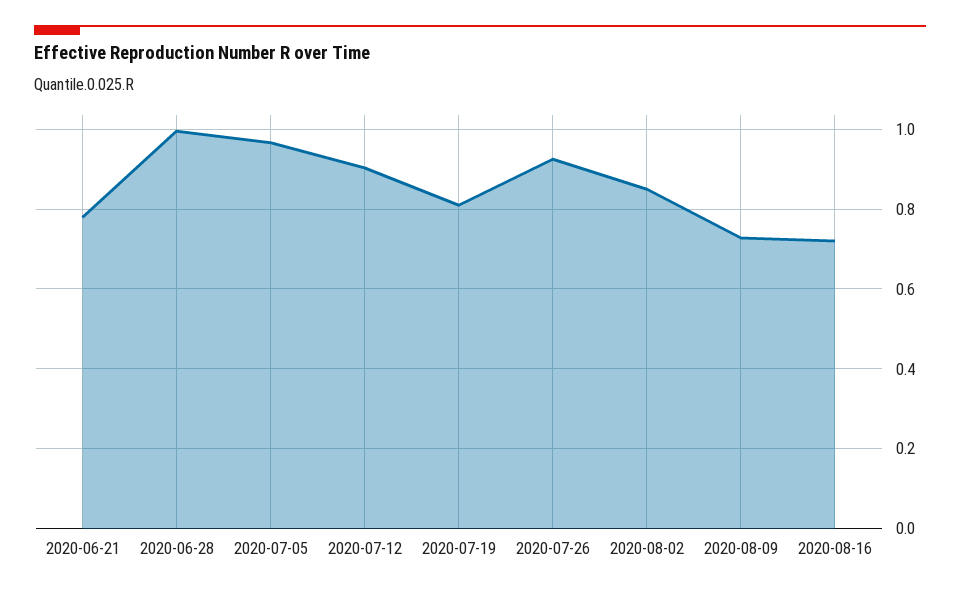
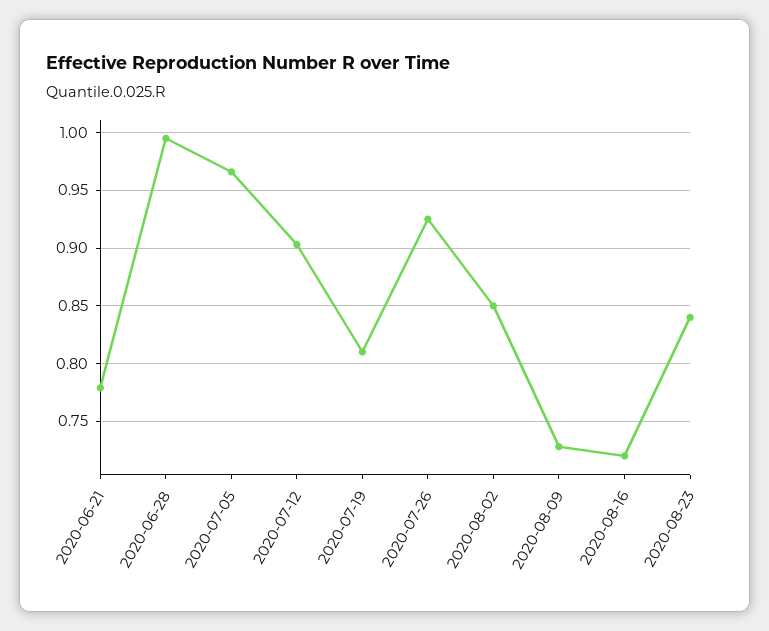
2020-08-23: none -> 0.84

